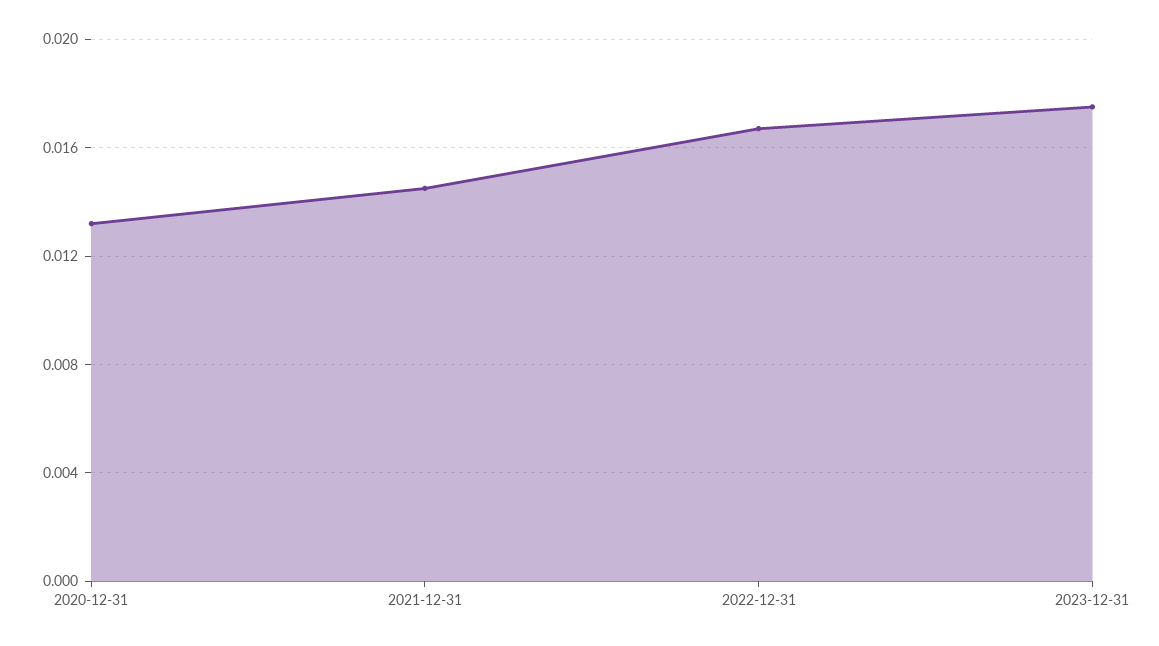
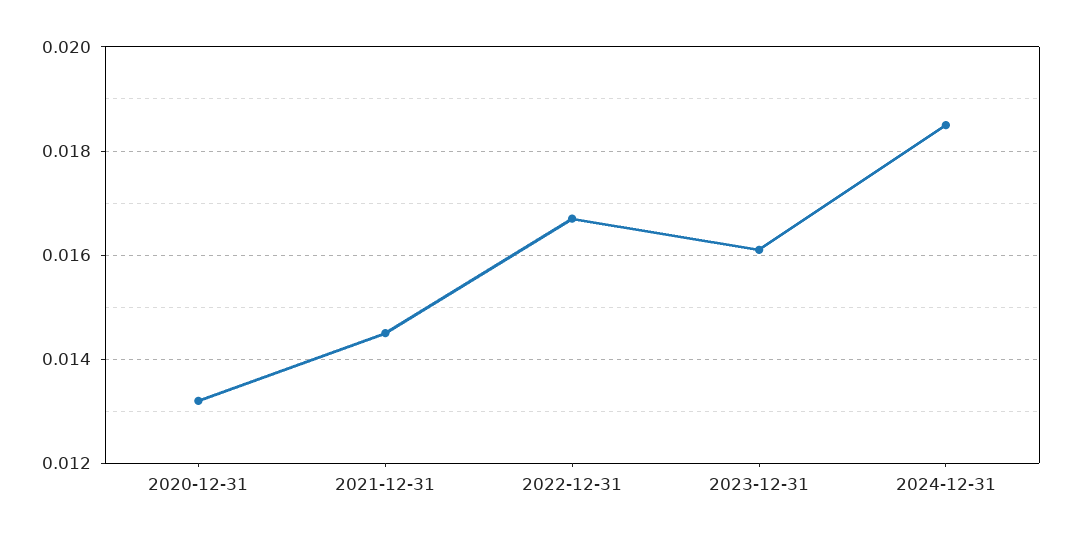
2023-12-31: 0.0175 -> 0.016
2024-12-31: none -> 0.0185

